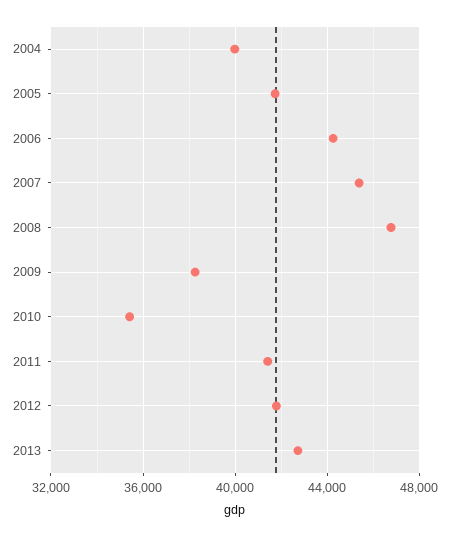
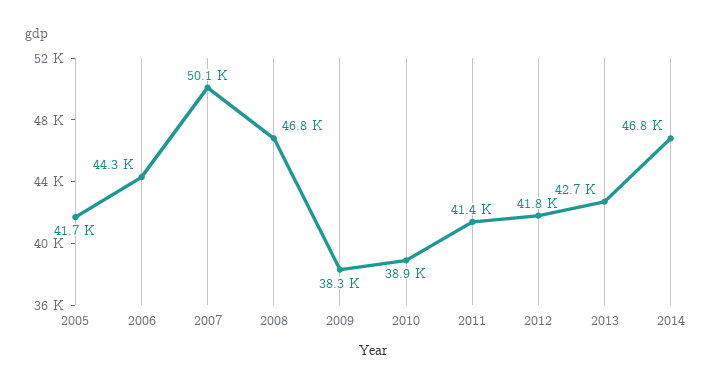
2004: 40000 -> none
2007: 45500 -> 50100
2010: 35500 -> 38900
2014: none -> 46800

